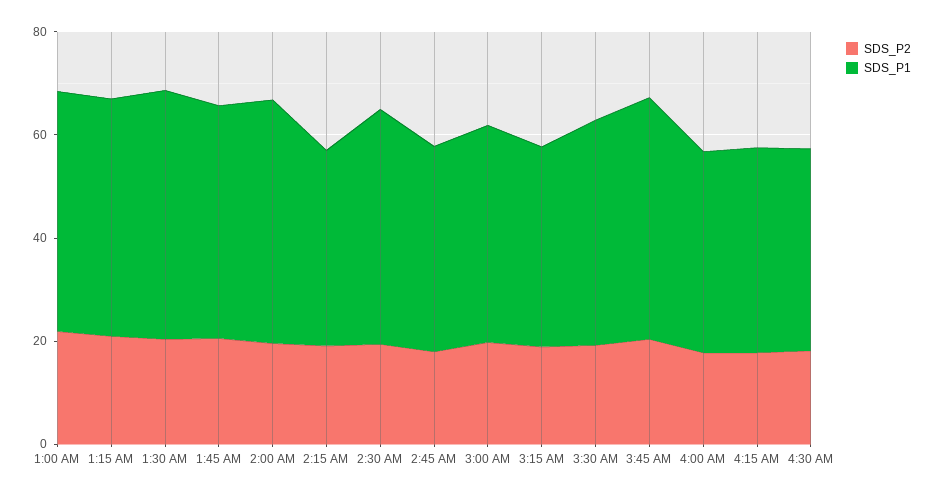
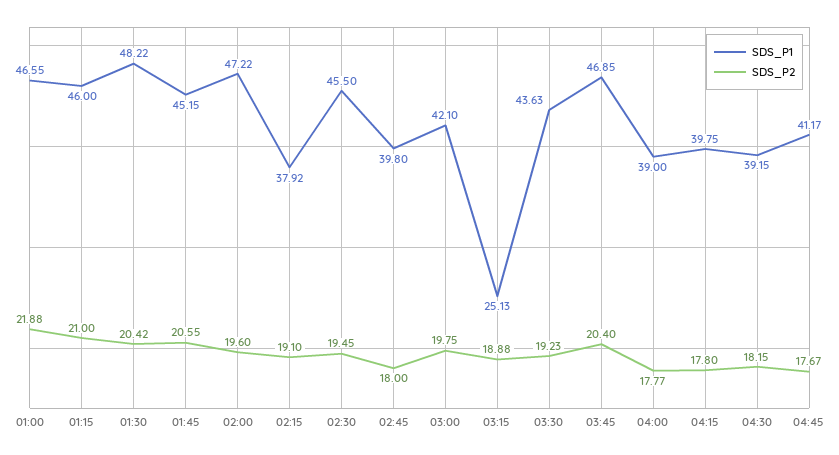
SDS_P1, 3:15 AM: 40 -> 25.13
SDS_P1, 04:45: none -> 41.17
SDS_P2, 04:45: none -> 17.67

